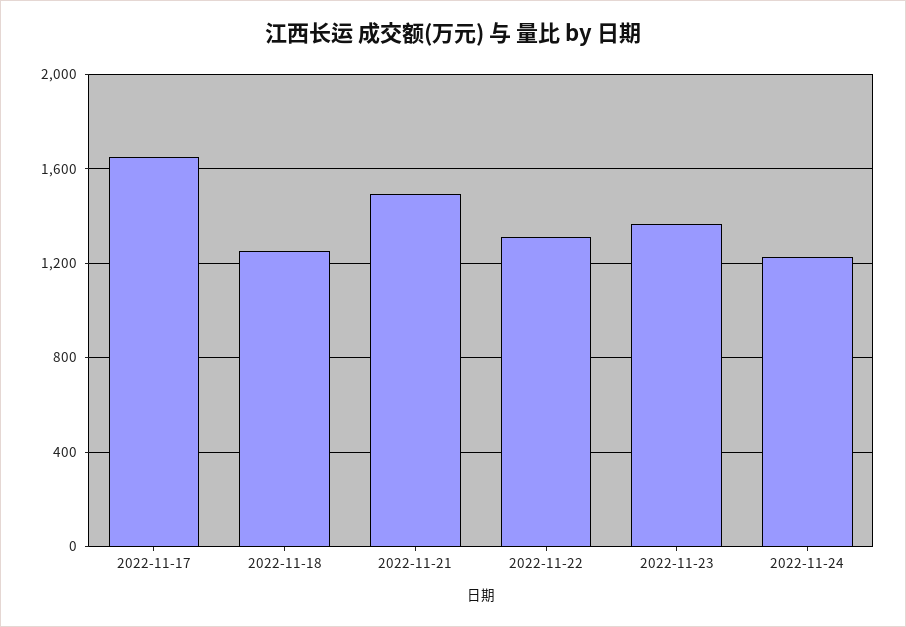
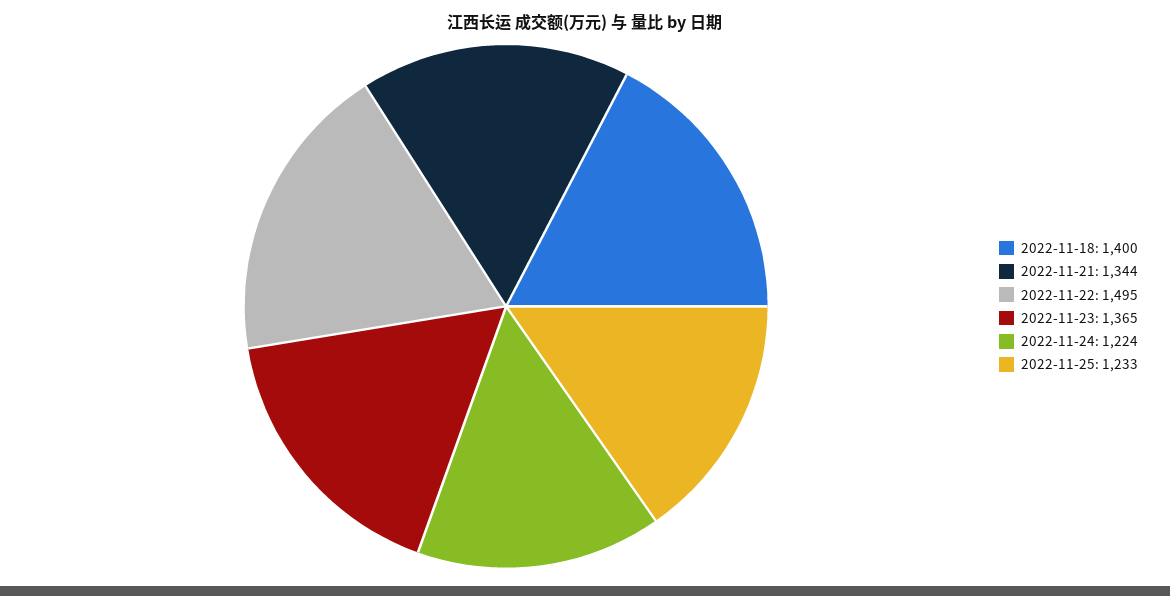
2022-11-17: 1650 -> none
2022-11-18: 1250 -> 1400
2022-11-21: 1500 -> 1344
2022-11-22: 1300 -> 1495
2022-11-25: none -> 1233

